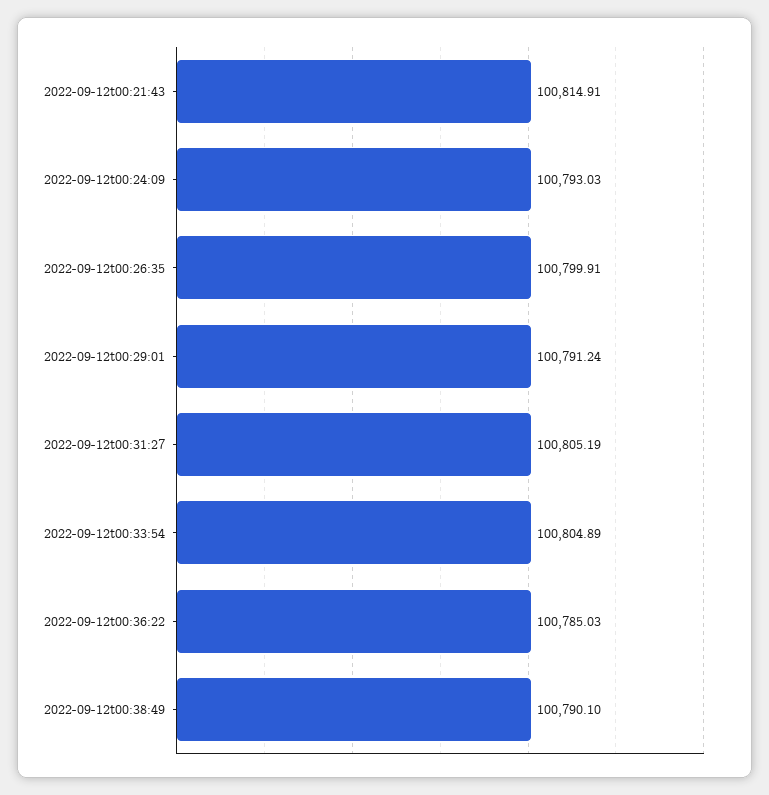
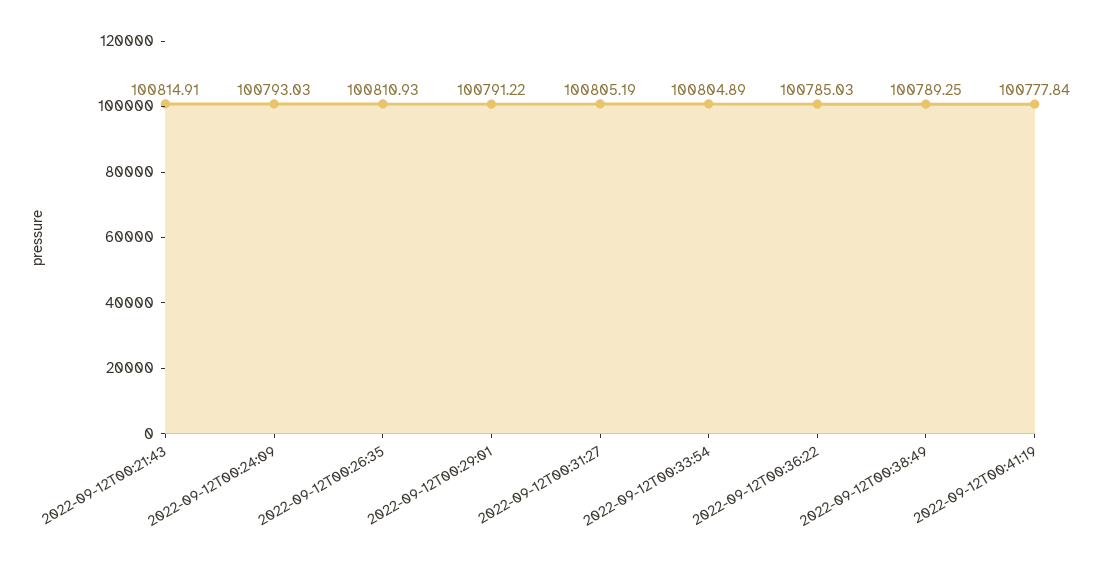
2022-09-12t00:26:35: 100799.91 -> 100810.93
2022-09-12t00:29:01: 100791.24 -> 100791.22
2022-09-12t00:38:49: 100790.1 -> 100789.25
2022-09-12T00:41:19: none -> 100777.84

